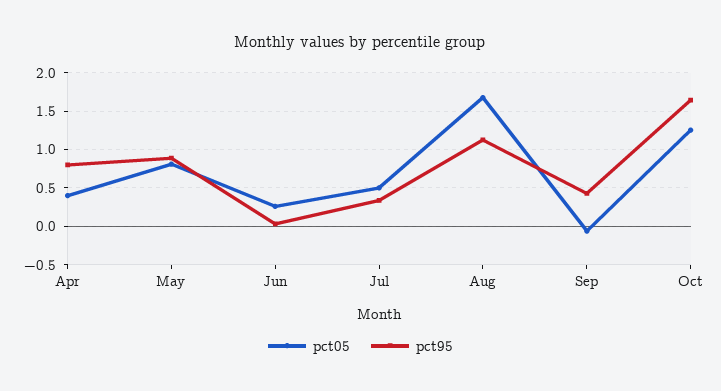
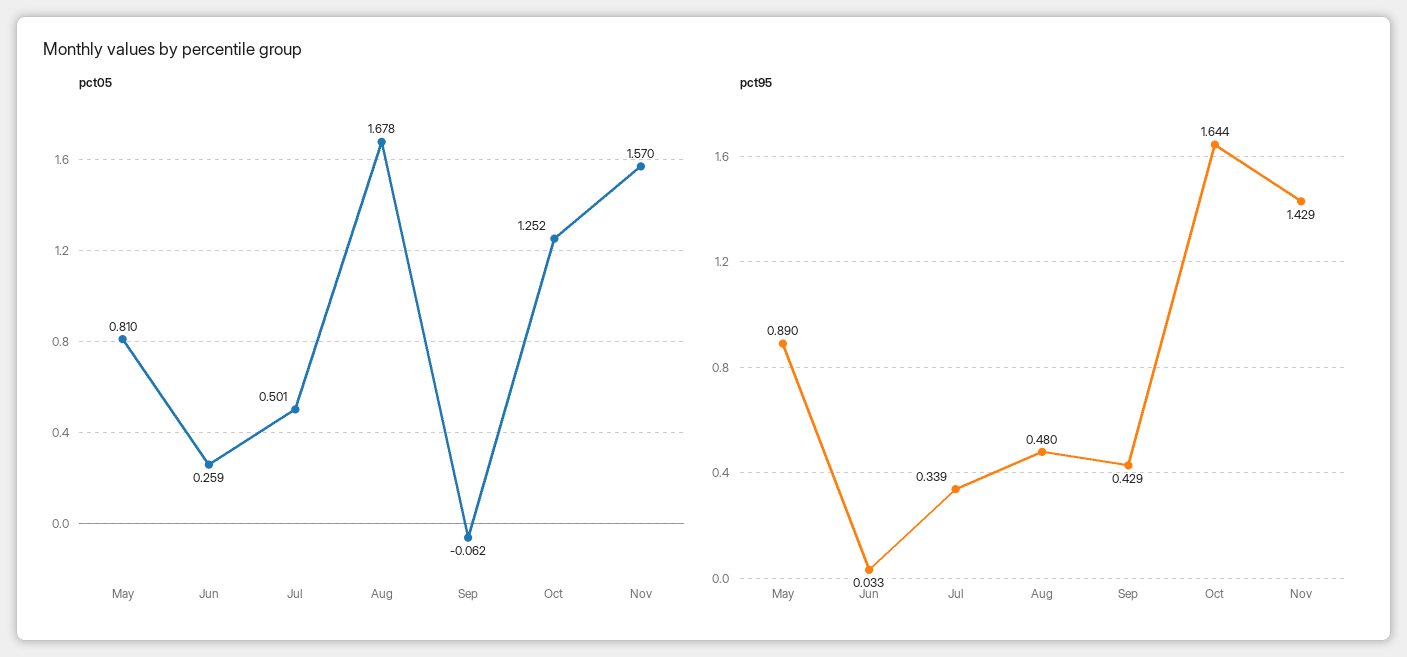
pct05, Apr: 0.4 -> none
pct95, Apr: 0.8 -> none
pct95, Aug: 1.1 -> 0.48
pct05, Nov: none -> 1.57
pct95, Nov: none -> 1.429

